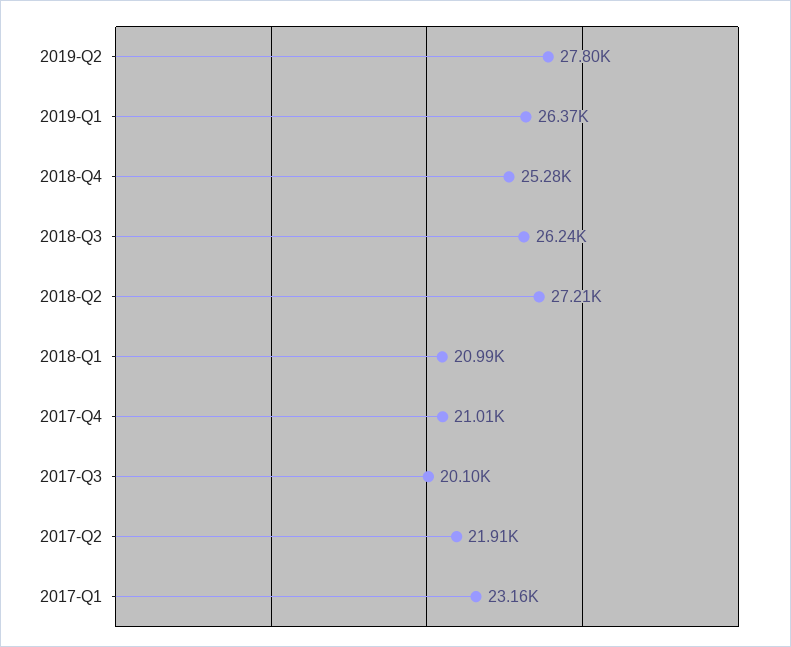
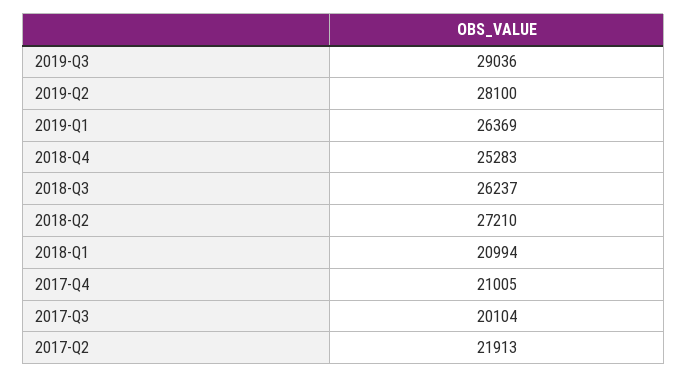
2019-Q2: 27800 -> 28100
2017-Q1: 23160 -> none
2019-Q3: none -> 29036

